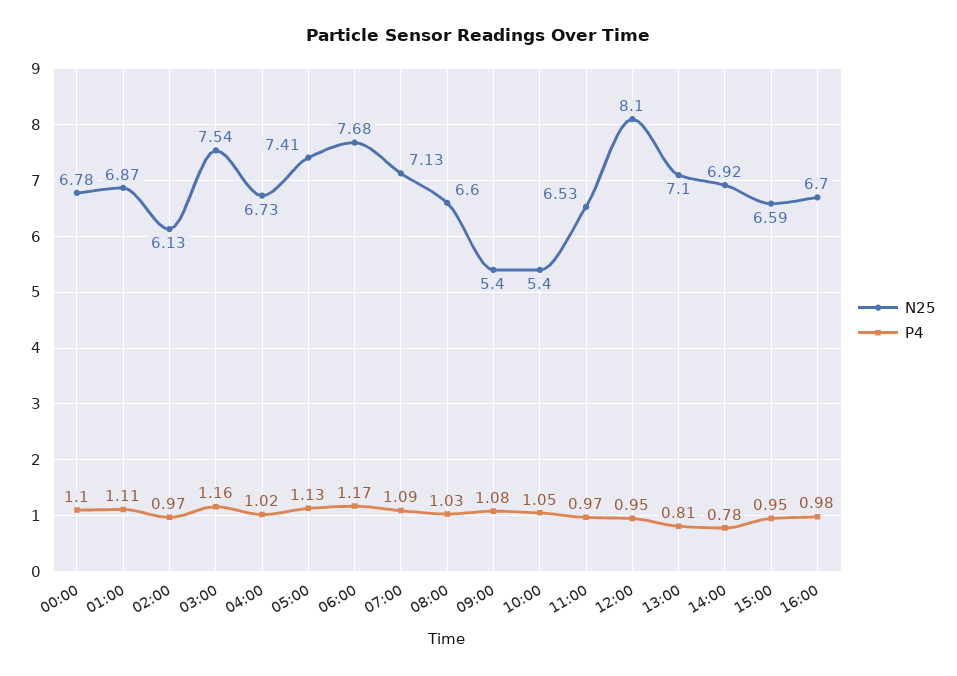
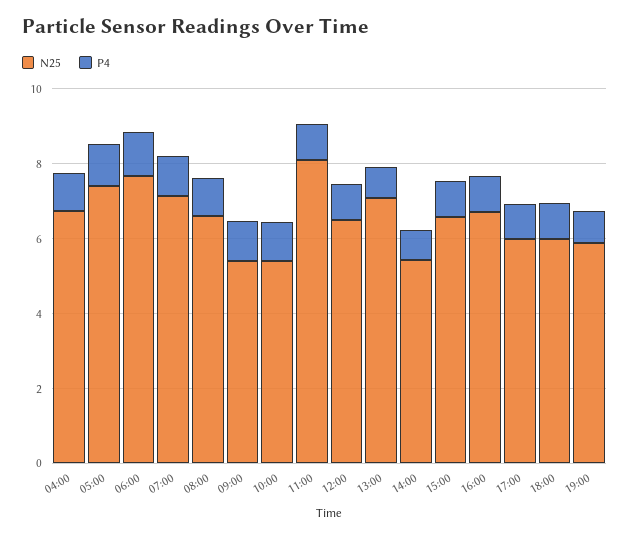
N25, 00:00: 6.78 -> none
P4, 00:00: 1.1 -> none
N25, 01:00: 6.87 -> none
P4, 01:00: 1.11 -> none
N25, 02:00: 6.13 -> none
P4, 02:00: 0.97 -> none
N25, 03:00: 7.54 -> none
P4, 03:00: 1.16 -> none
N25, 11:00: 6.53 -> 8
N25, 12:00: 8.1 -> 6.5
N25, 14:00: 6.92 -> 5.5
N25, 17:00: none -> 6
P4, 17:00: none -> 1
N25, 18:00: none -> 6
P4, 18:00: none -> 1
N25, 19:00: none -> 6
P4, 19:00: none -> 1

